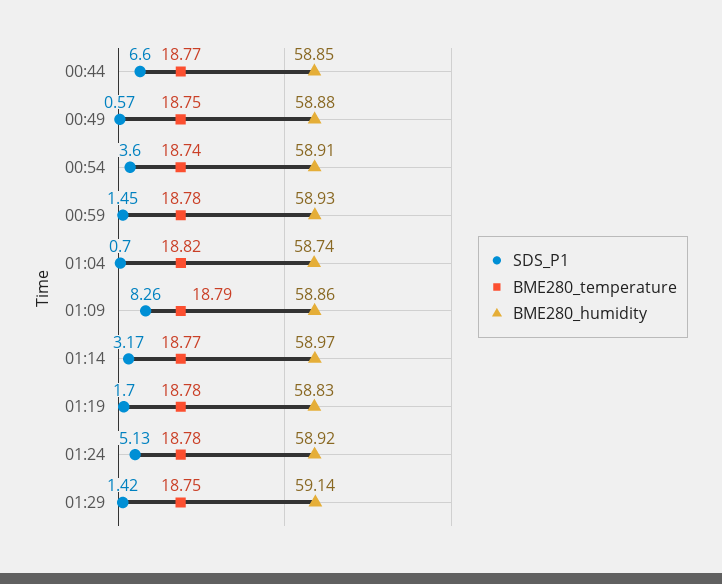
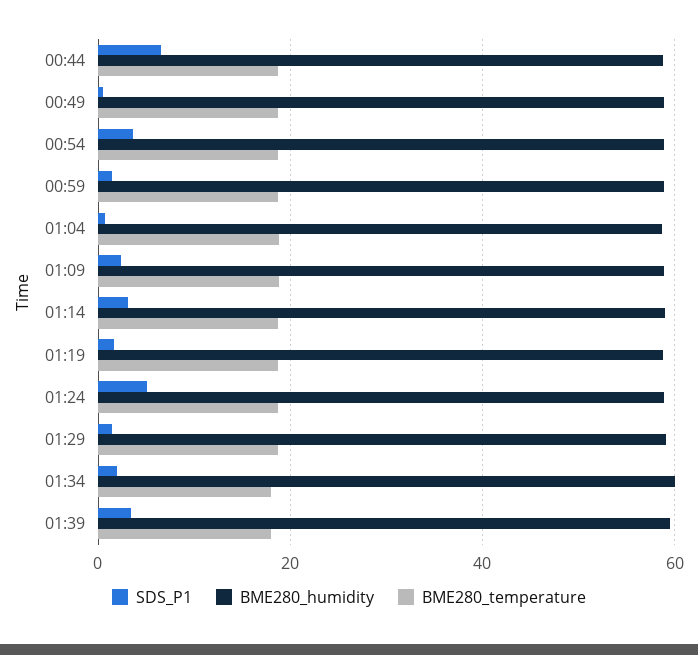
SDS_P1, 01:09: 8.26 -> 2
SDS_P1, 01:34: none -> 2
BME280_humidity, 01:34: none -> 60
BME280_temperature, 01:34: none -> 18
SDS_P1, 01:39: none -> 4
BME280_humidity, 01:39: none -> 60
BME280_temperature, 01:39: none -> 18

